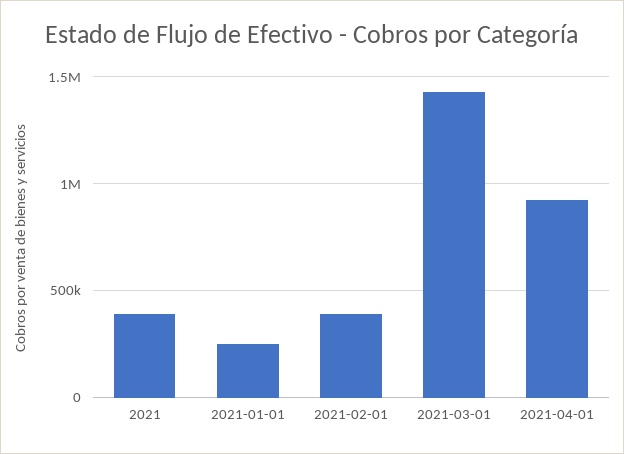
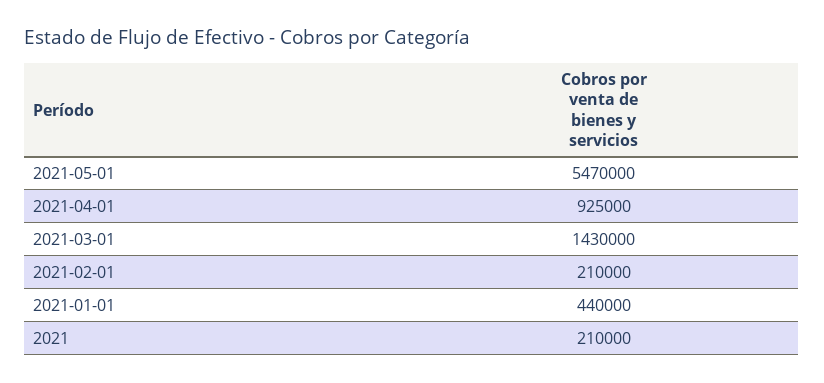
2021: 400000 -> 210000
2021-01-01: 250000 -> 440000
2021-02-01: 400000 -> 210000
2021-05-01: none -> 5470000

